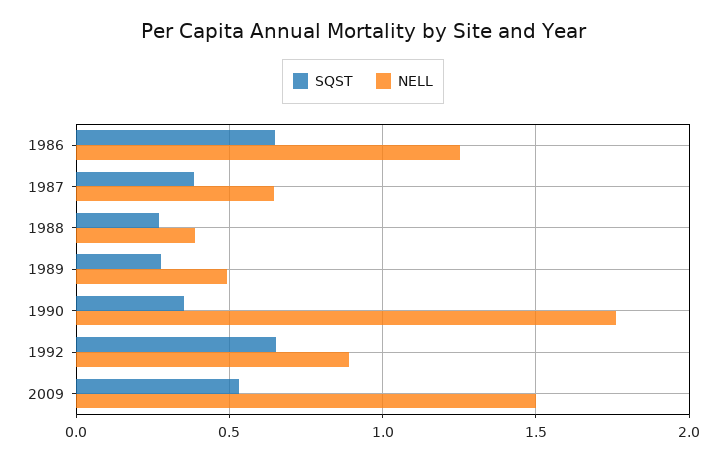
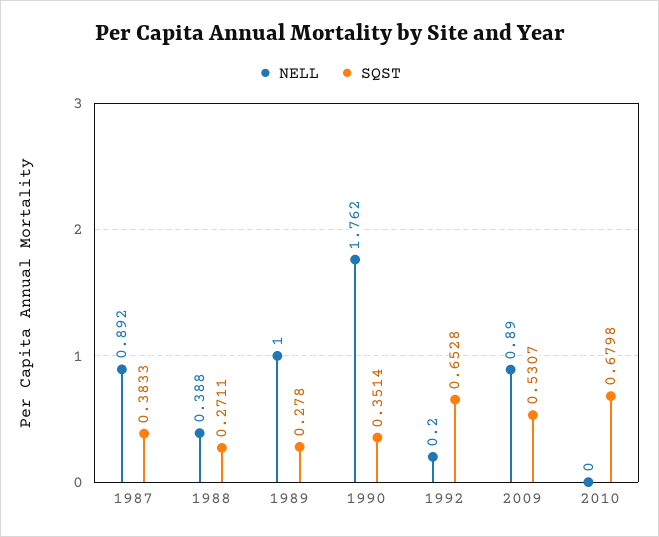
SQST, 1986: 0.65 -> none
NELL, 1986: 1.25 -> none
NELL, 1987: 0.65 -> 0.892
NELL, 1989: 0.5 -> 1
NELL, 1992: 0.9 -> 0.2
NELL, 2009: 1.5 -> 0.89
NELL, 2010: none -> 0
SQST, 2010: none -> 0.6798

